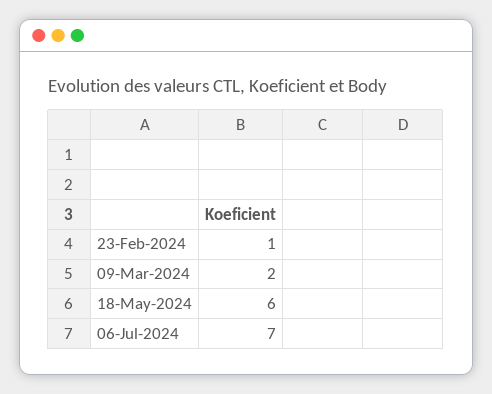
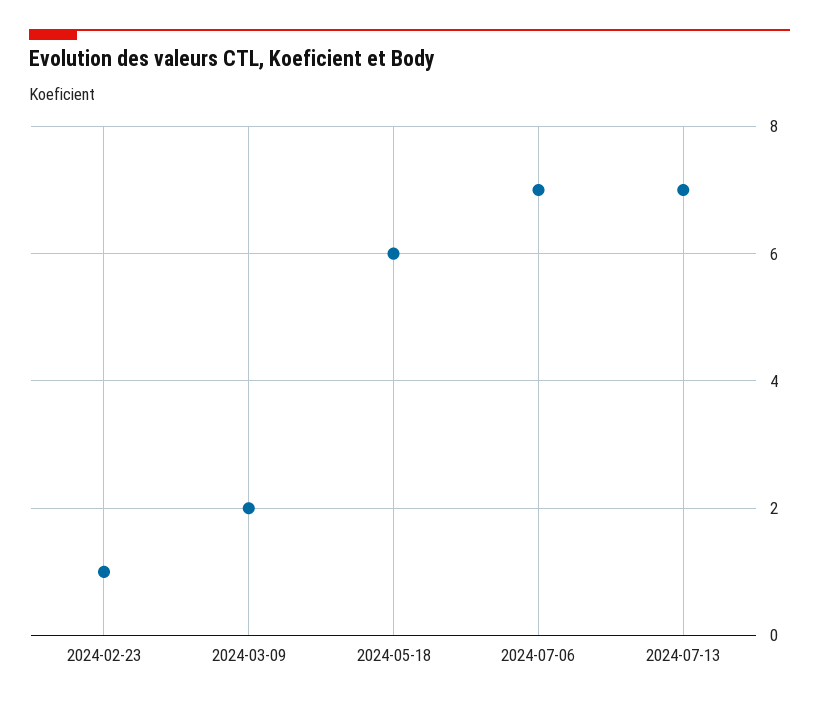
2024-07-13: none -> 7

